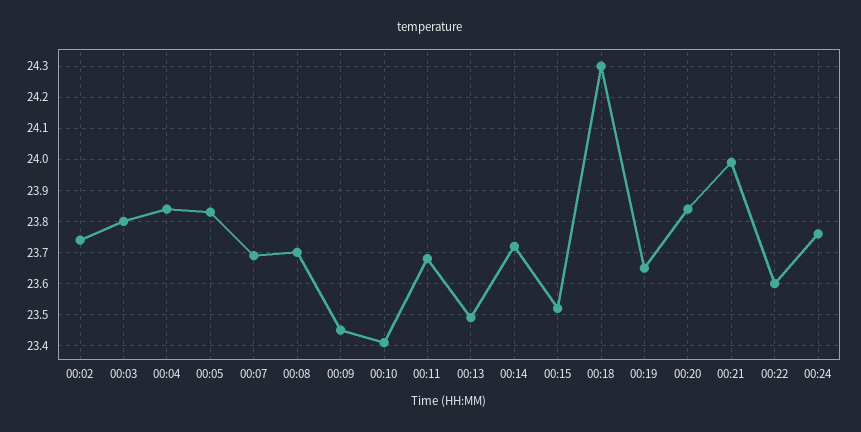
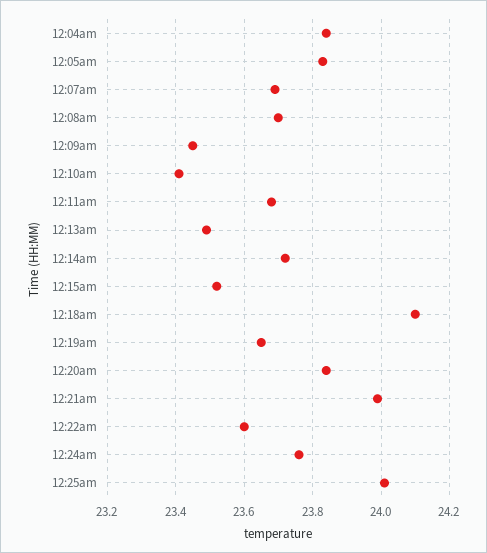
00:02: 23.75 -> none
00:03: 23.8 -> none
00:18: 24.3 -> 24.1
12:25am: none -> 24

